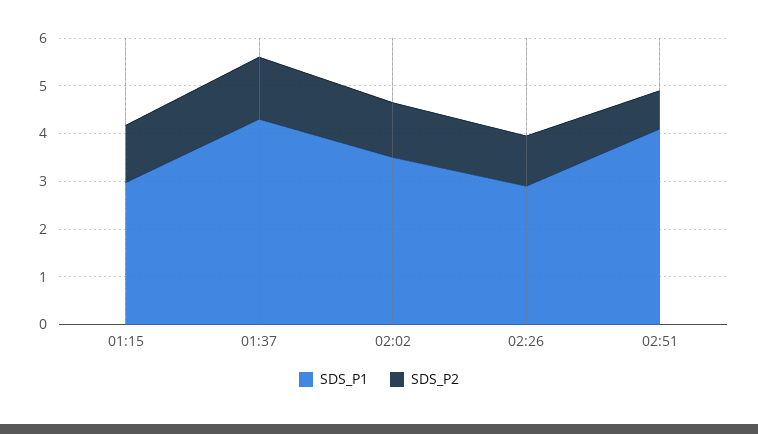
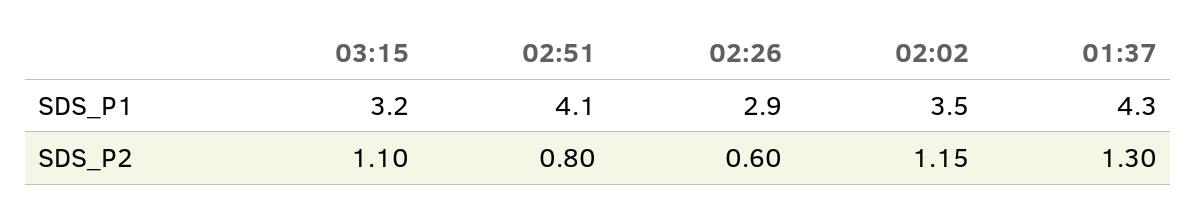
SDS_P1, 01:15: 3 -> none
SDS_P2, 01:15: 1.2 -> none
SDS_P2, 02:26: 1 -> 0.6
SDS_P1, 03:15: none -> 3.2
SDS_P2, 03:15: none -> 1.1

